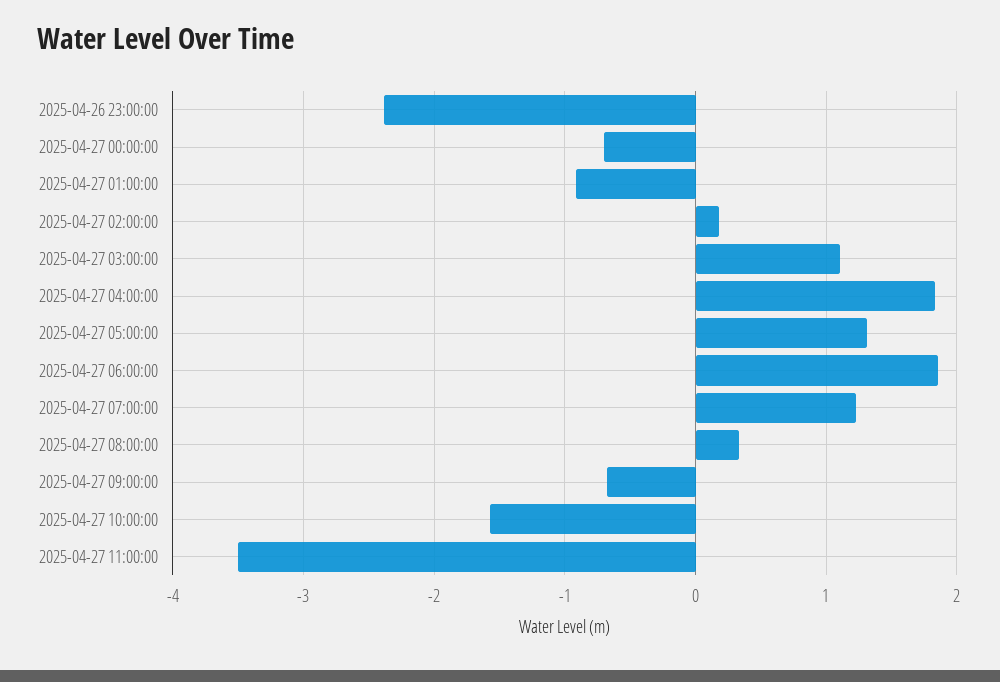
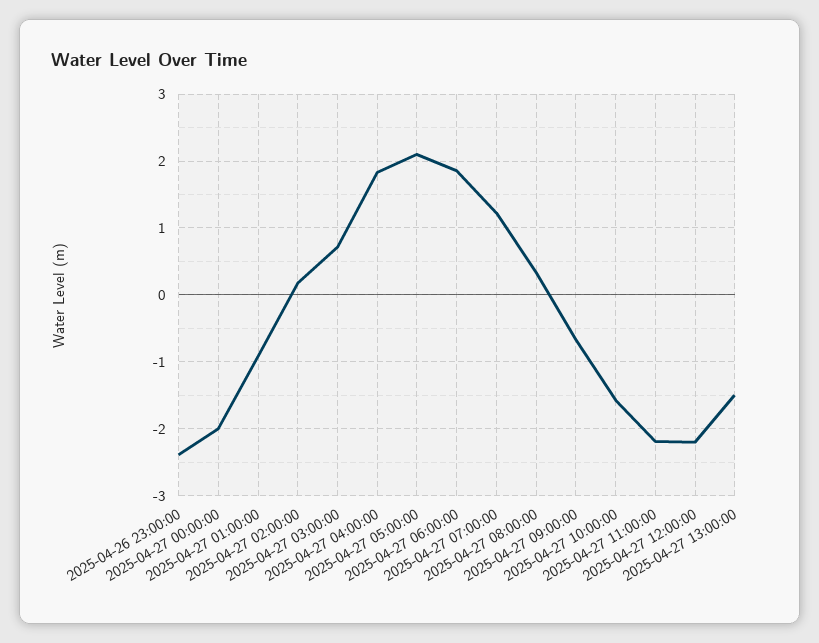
2025-04-27 00:00:00: -0.7 -> -2
2025-04-27 03:00:00: 1.1 -> 0.7
2025-04-27 05:00:00: 1.3 -> 2.1
2025-04-27 11:00:00: -3.5 -> -2.2
2025-04-27 12:00:00: none -> -2.2
2025-04-27 13:00:00: none -> -1.5

